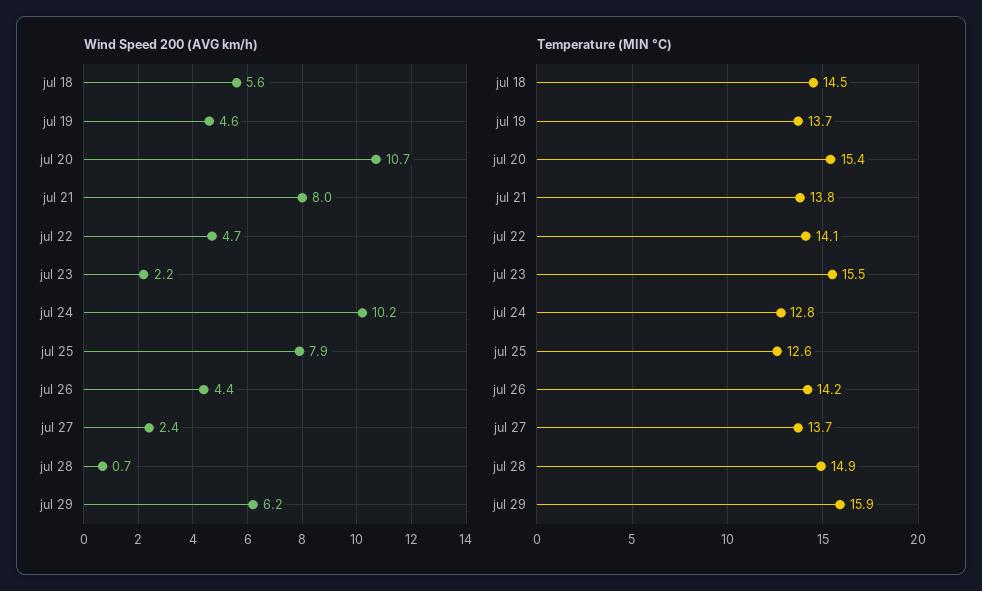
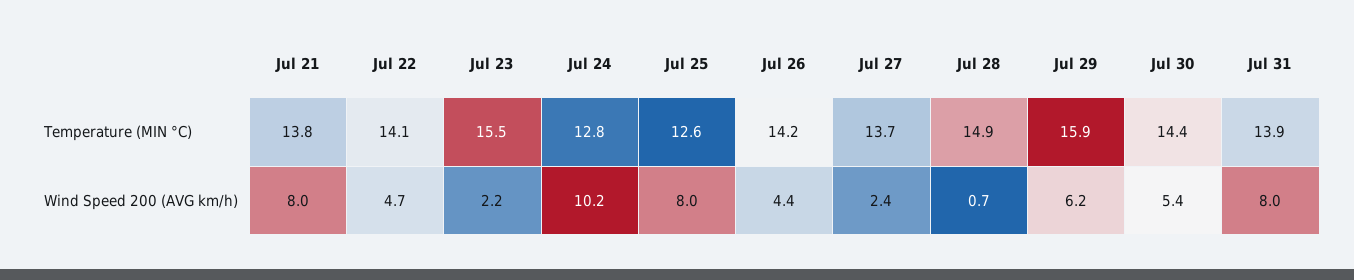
Wind Speed 200 (AVG km/h), jul 18: 5.6 -> none
Wind Speed 200 (AVG km/h), jul 19: 4.6 -> none
Wind Speed 200 (AVG km/h), jul 20: 10.7 -> none
Wind Speed 200 (AVG km/h), jul 25: 7.9 -> 8
Temperature (MIN °C), jul 18: 14.5 -> none
Temperature (MIN °C), jul 19: 13.7 -> none
Temperature (MIN °C), jul 20: 15.4 -> none
Temperature (MIN °C), Jul 30: none -> 14.4
Temperature (MIN °C), Jul 31: none -> 13.9
Wind Speed 200 (AVG km/h), Jul 30: none -> 5.4
Wind Speed 200 (AVG km/h), Jul 31: none -> 8

